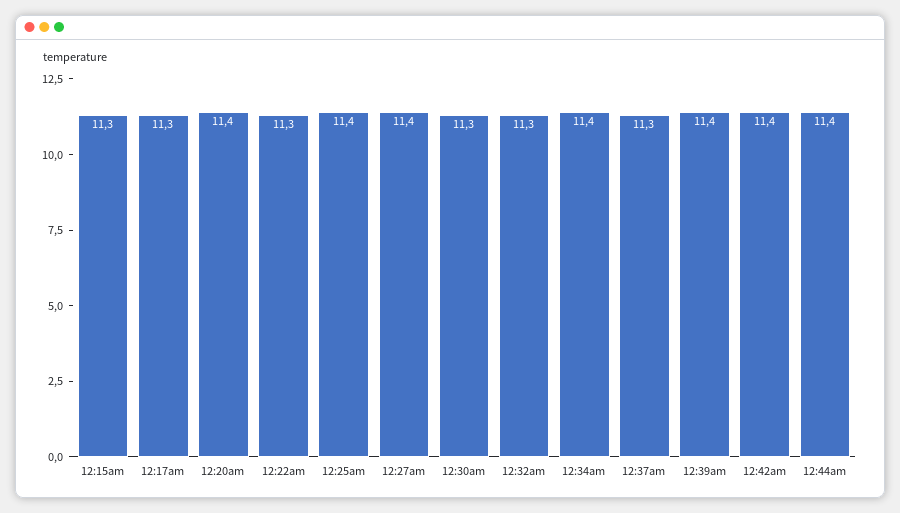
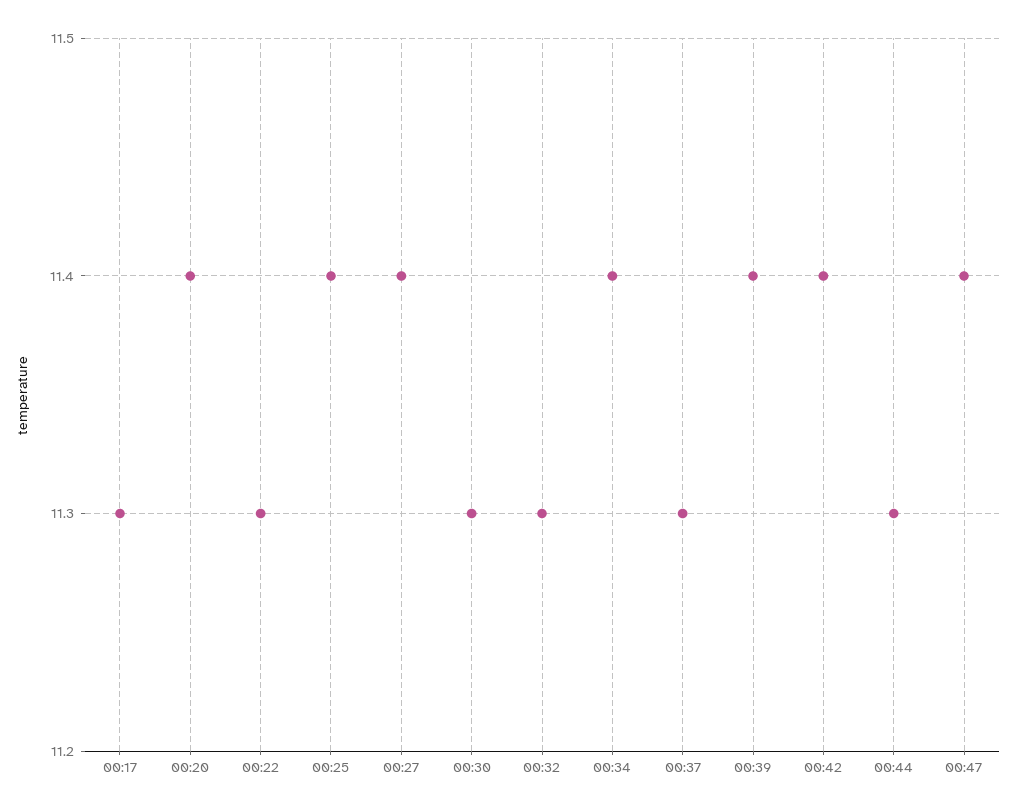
12:15am: 11.3 -> none
12:44am: 11.4 -> 11.3
00:47: none -> 11.4

